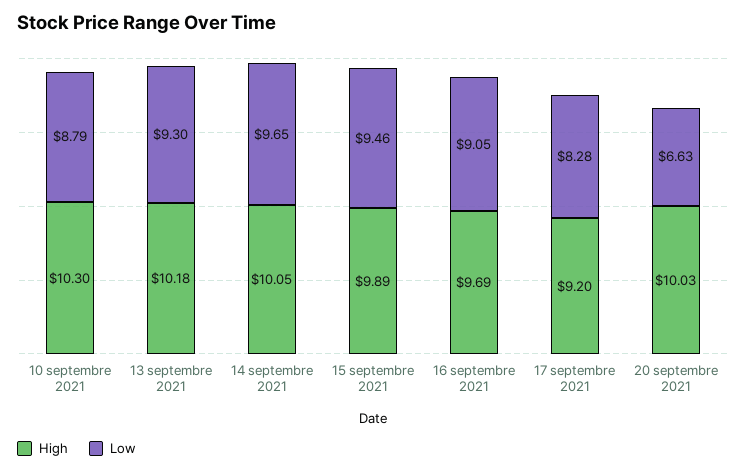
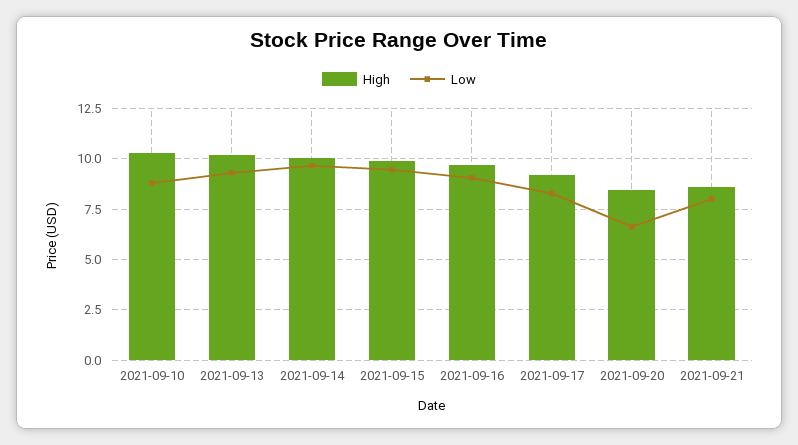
High, 20 septembre 2021: 10.03 -> 8.5
High, 2021-09-21: none -> 8.5
Low, 2021-09-21: none -> 8

